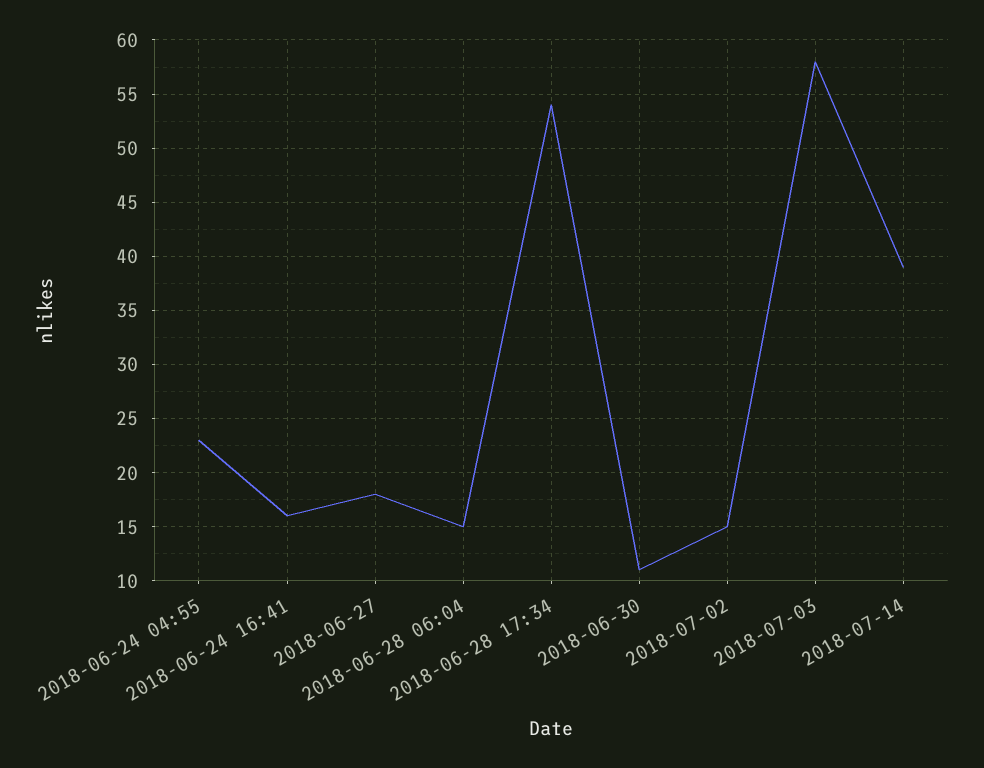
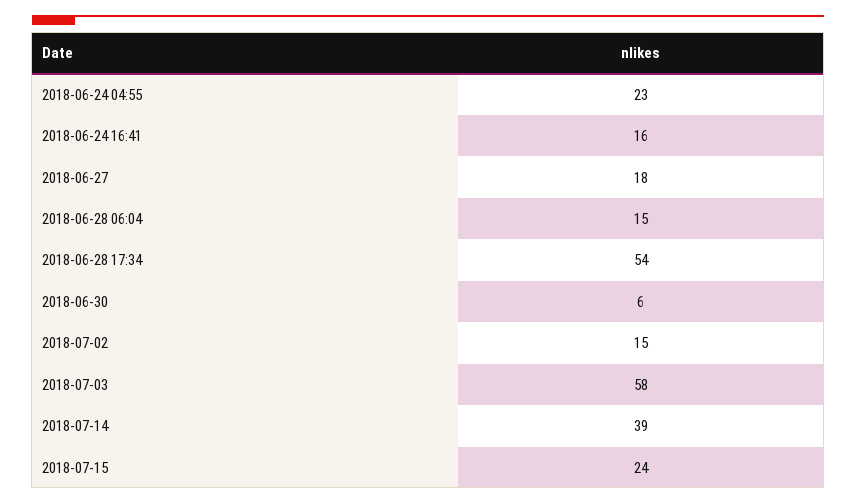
2018-06-30: 11 -> 6
2018-07-15: none -> 24

